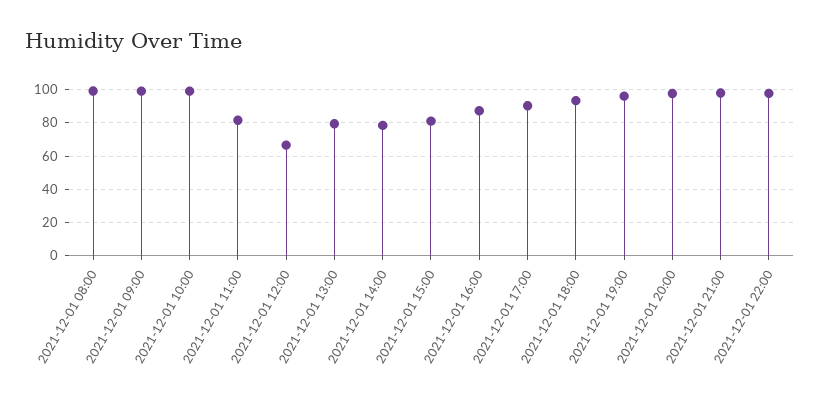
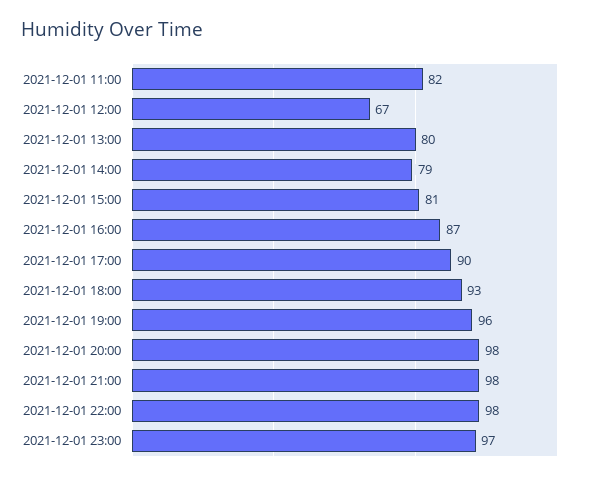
2021-12-01 08:00: 100 -> none
2021-12-01 09:00: 100 -> none
2021-12-01 10:00: 100 -> none
2021-12-01 23:00: none -> 97

